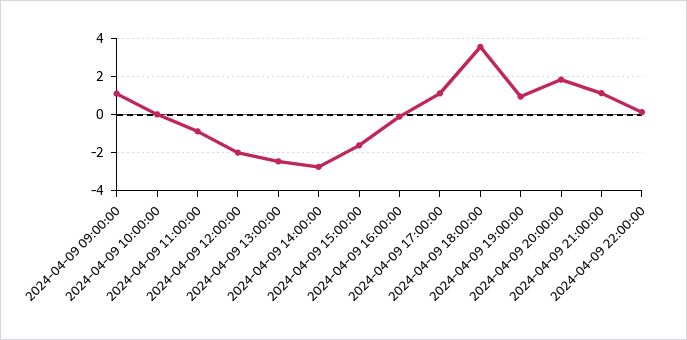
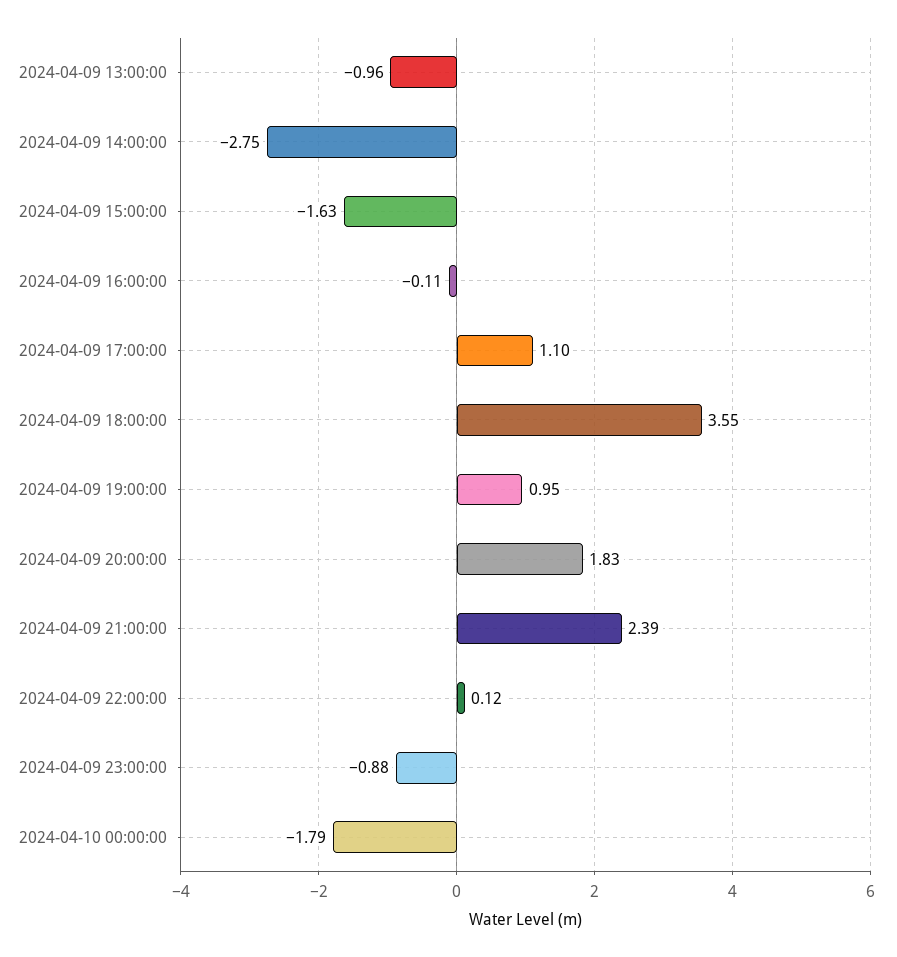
2024-04-09 09:00:00: 1 -> none
2024-04-09 10:00:00: 0 -> none
2024-04-09 11:00:00: -1 -> none
2024-04-09 12:00:00: -2 -> none
2024-04-09 13:00:00: -2.5 -> -0.96
2024-04-09 21:00:00: 1 -> 2.39
2024-04-09 23:00:00: none -> -0.88
2024-04-10 00:00:00: none -> -1.79

